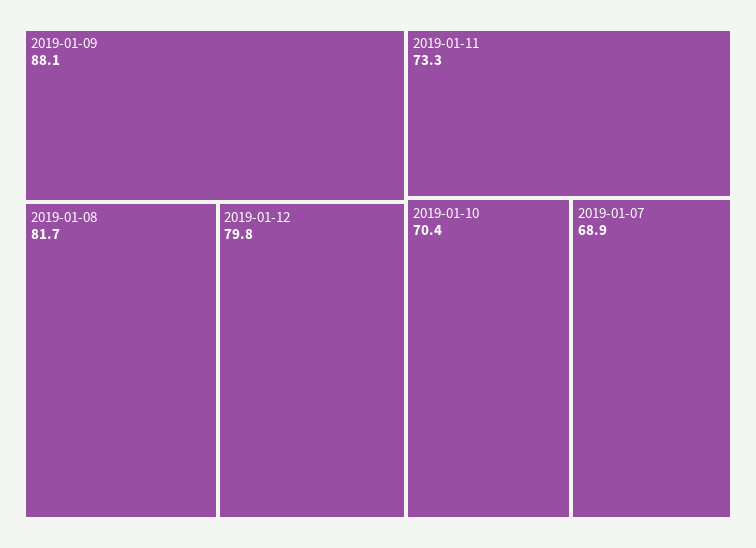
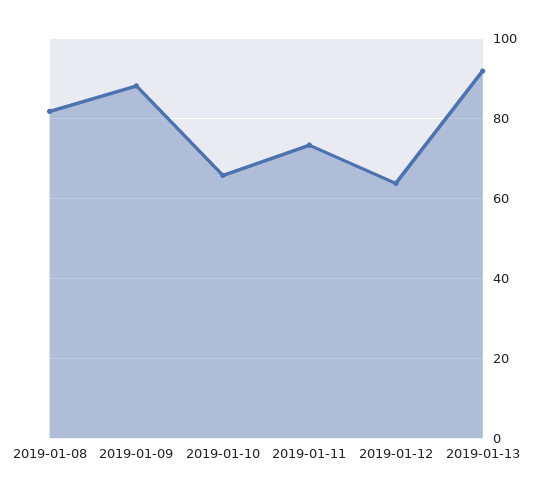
2019-01-12: 79.8 -> 64
2019-01-10: 70.4 -> 66
2019-01-07: 68.9 -> none
2019-01-13: none -> 92

